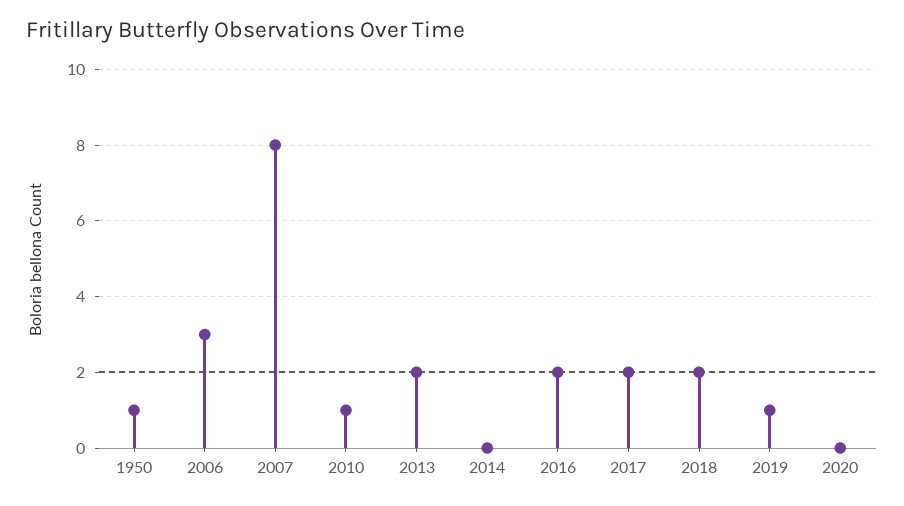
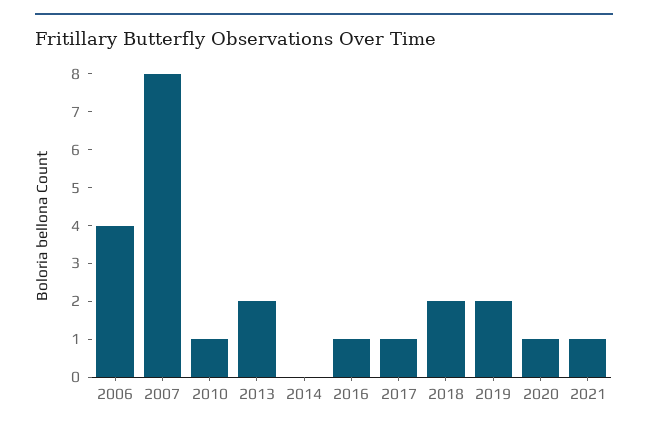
1950: 1 -> none
2006: 3 -> 4
2016: 2 -> 1
2017: 2 -> 1
2019: 1 -> 2
2020: 0 -> 1
2021: none -> 1

